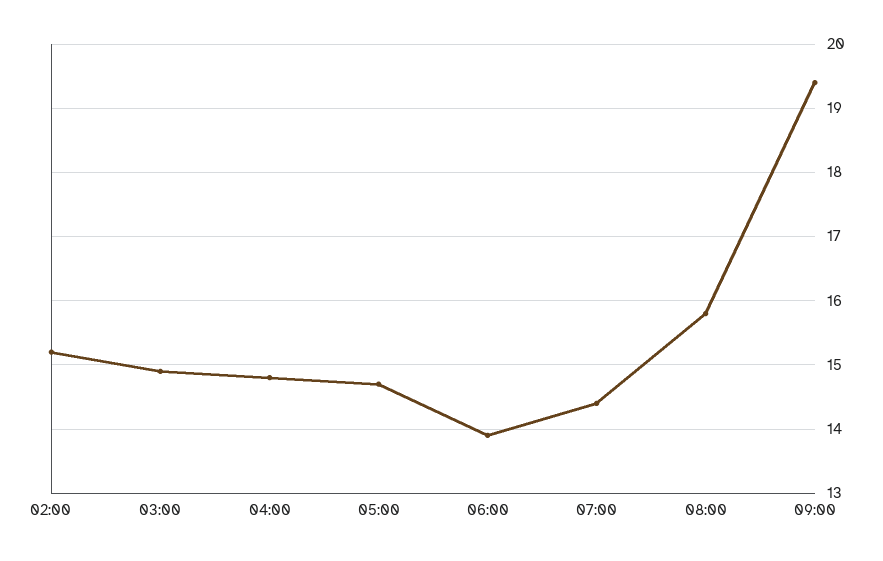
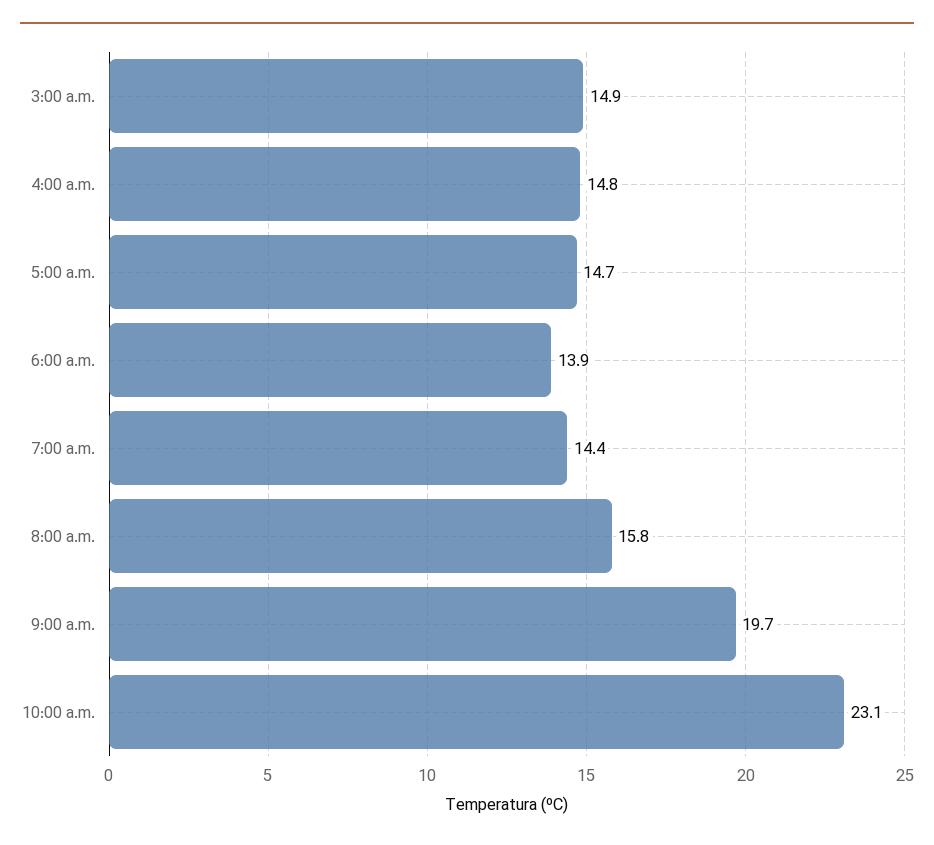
02:00: 15.2 -> none
09:00: 19.4 -> 19.7
10:00 a.m.: none -> 23.1

